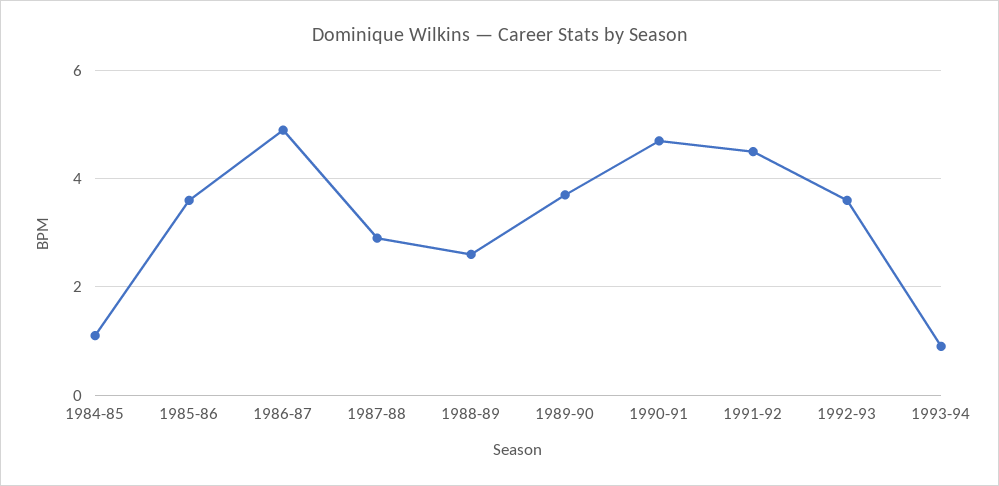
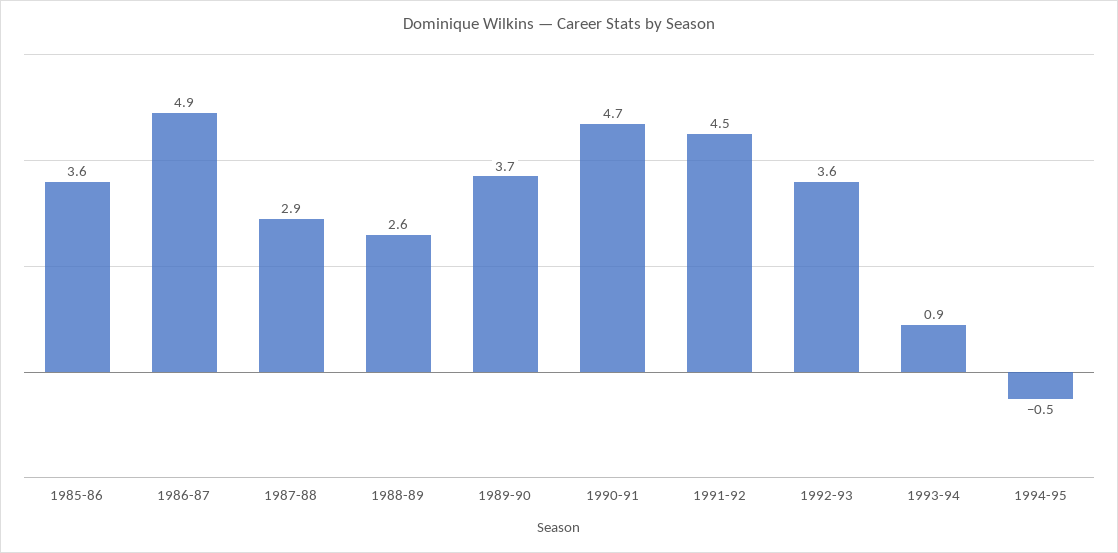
1984-85: 1 -> none
1994-95: none -> -0.5

